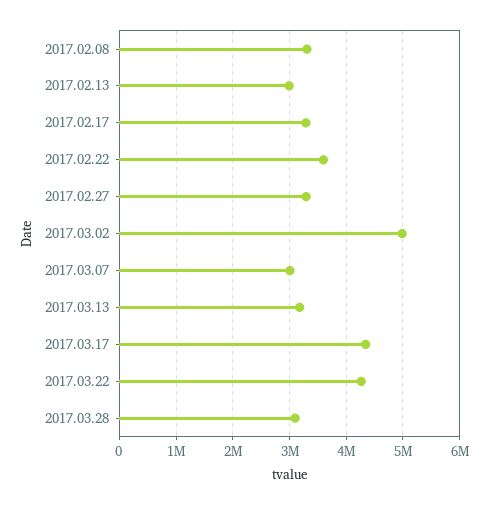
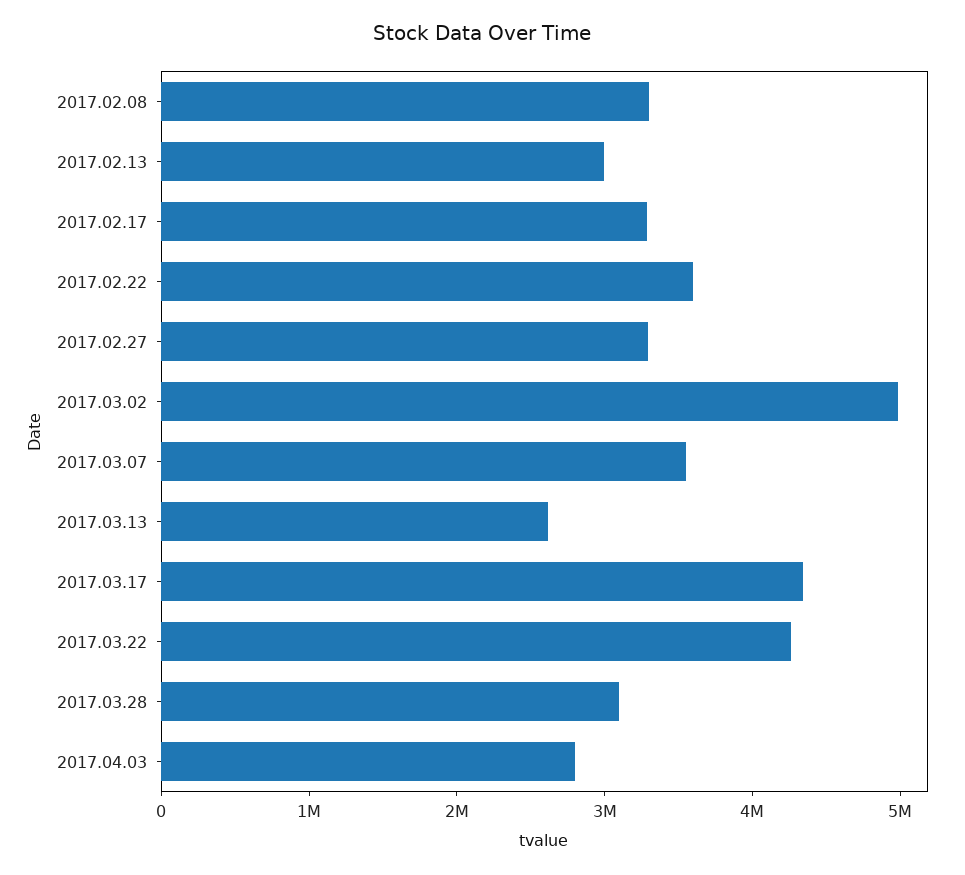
2017.03.07: 3000000 -> 3600000
2017.03.13: 3200000 -> 2600000
2017.04.03: none -> 2800000

